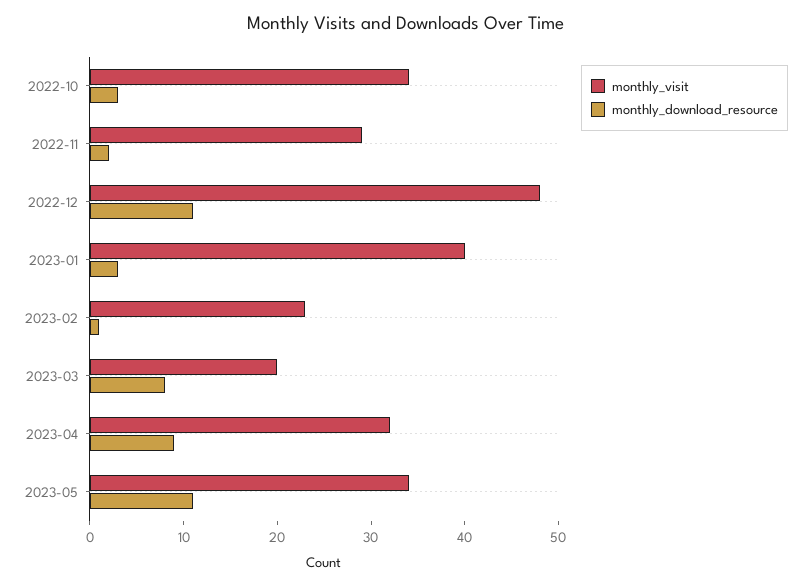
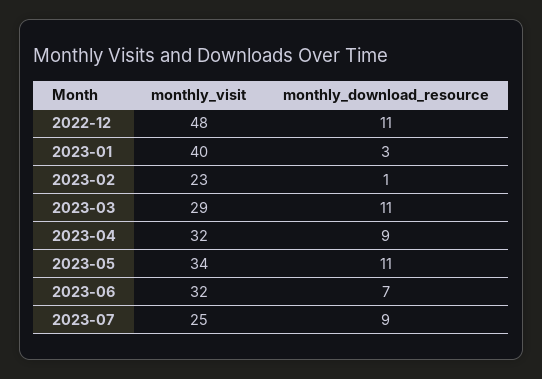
monthly_visit, 2022-10: 34 -> none
monthly_download_resource, 2022-10: 3 -> none
monthly_visit, 2022-11: 29 -> none
monthly_download_resource, 2022-11: 2 -> none
monthly_visit, 2023-03: 20 -> 29
monthly_download_resource, 2023-03: 8 -> 11
monthly_visit, 2023-06: none -> 32
monthly_download_resource, 2023-06: none -> 7
monthly_visit, 2023-07: none -> 25
monthly_download_resource, 2023-07: none -> 9

